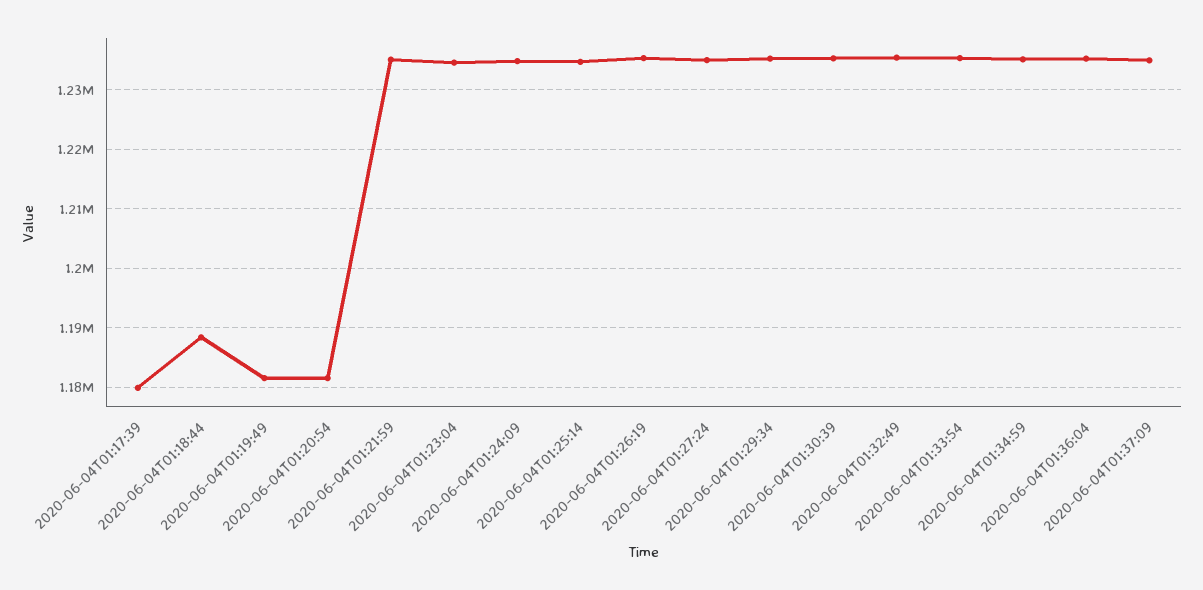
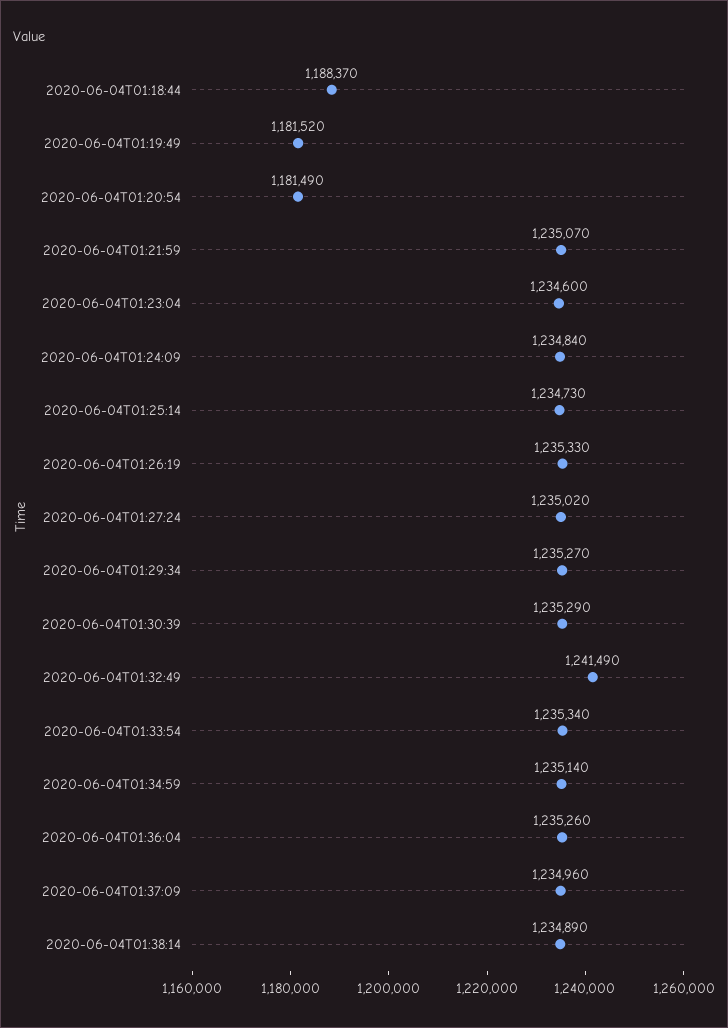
2020-06-04T01:17:39: 1180000 -> none
2020-06-04T01:32:49: 1236000 -> 1241490
2020-06-04T01:38:14: none -> 1234890

